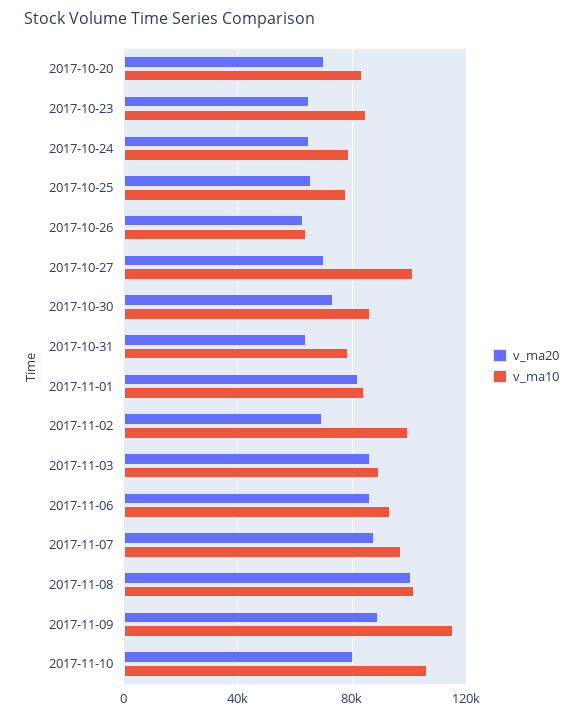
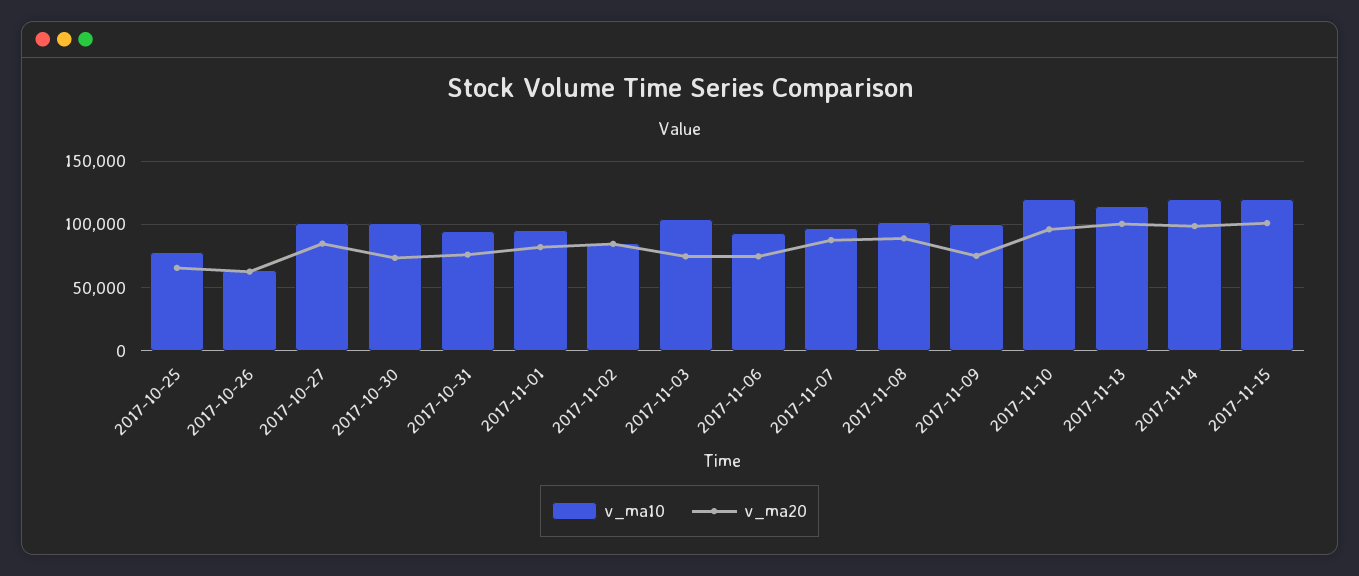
v_ma20, 2017-10-20: 70000 -> none
v_ma10, 2017-10-20: 85000 -> none
v_ma20, 2017-10-23: 65000 -> none
v_ma10, 2017-10-23: 85000 -> none
v_ma20, 2017-10-24: 65000 -> none
v_ma10, 2017-10-24: 80000 -> none
v_ma20, 2017-10-27: 70000 -> 85000
v_ma10, 2017-10-30: 85000 -> 100000
v_ma20, 2017-10-31: 65000 -> 75000
v_ma10, 2017-10-31: 80000 -> 95000
v_ma10, 2017-11-01: 85000 -> 95000
v_ma20, 2017-11-02: 70000 -> 85000
v_ma10, 2017-11-02: 100000 -> 85000
v_ma20, 2017-11-03: 85000 -> 75000
v_ma10, 2017-11-03: 90000 -> 105000
v_ma20, 2017-11-06: 85000 -> 75000
v_ma20, 2017-11-08: 100000 -> 90000
v_ma20, 2017-11-09: 90000 -> 75000
v_ma10, 2017-11-09: 115000 -> 100000
v_ma20, 2017-11-10: 80000 -> 95000
v_ma10, 2017-11-10: 105000 -> 120000
v_ma10, 2017-11-13: none -> 115000
v_ma20, 2017-11-13: none -> 100000
v_ma10, 2017-11-14: none -> 120000
v_ma20, 2017-11-14: none -> 100000
v_ma10, 2017-11-15: none -> 120000
v_ma20, 2017-11-15: none -> 100000

